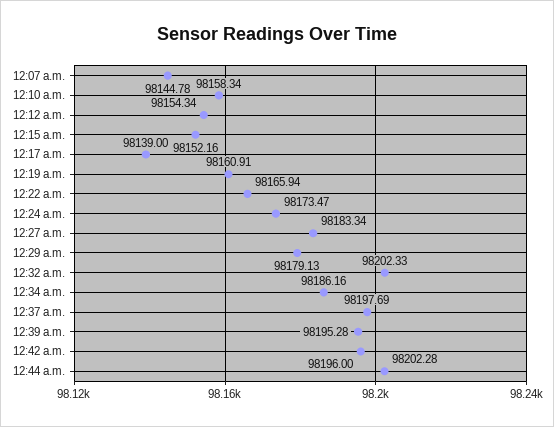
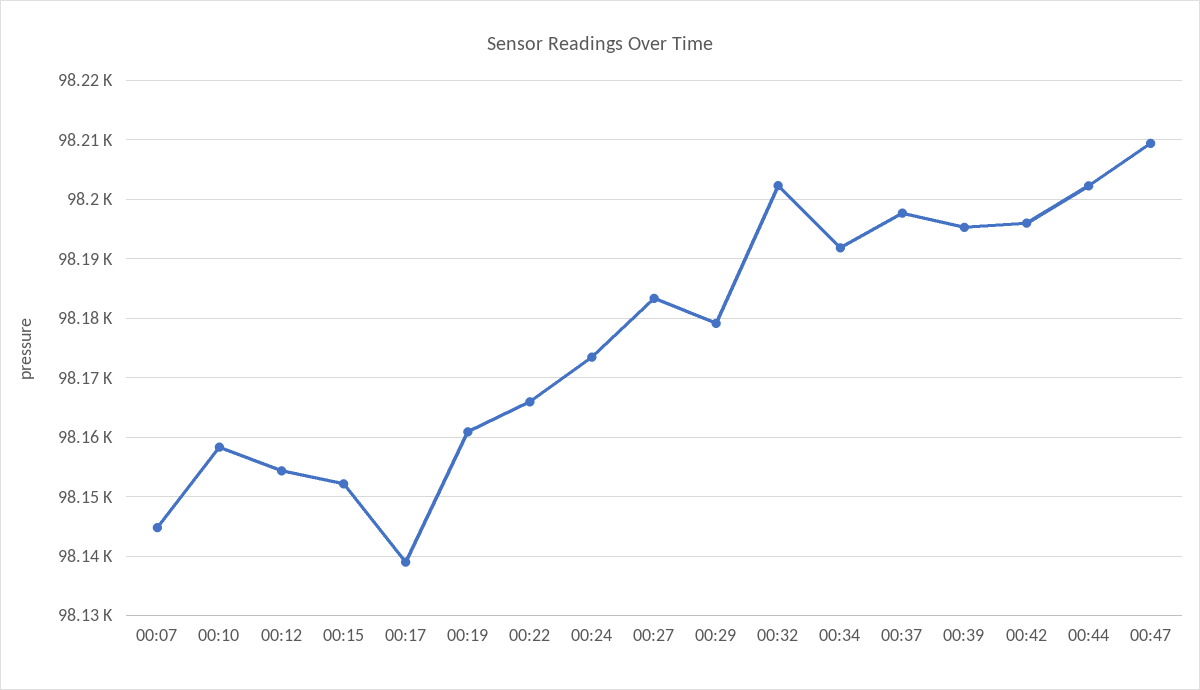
12:34 a.m.: 98186.16 -> 98192
00:47: none -> 98210

